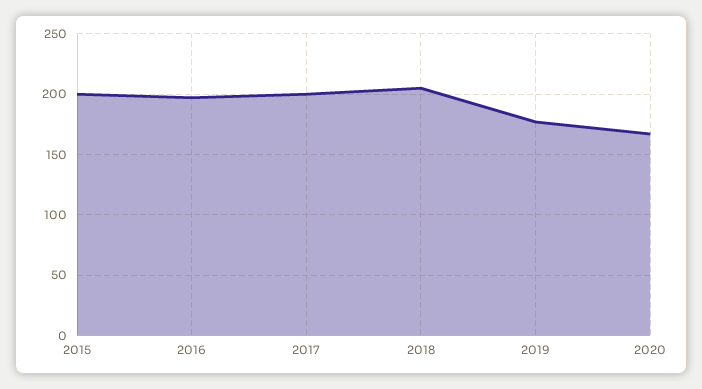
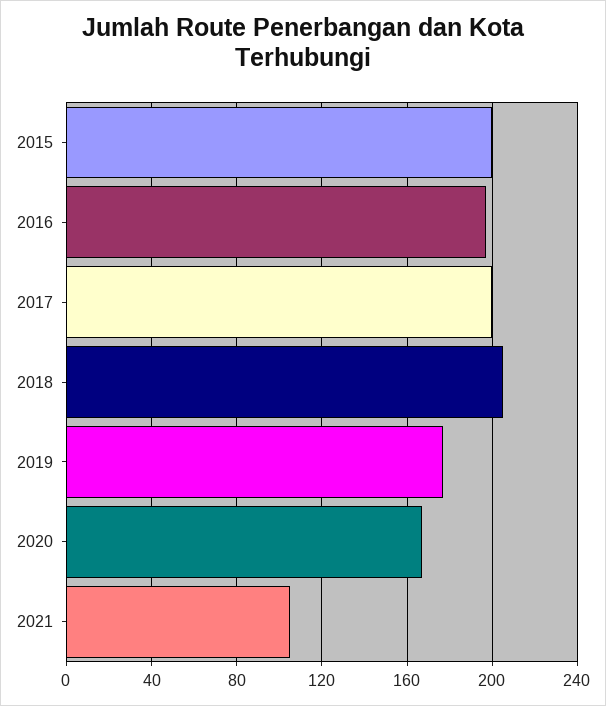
2021: none -> 105

